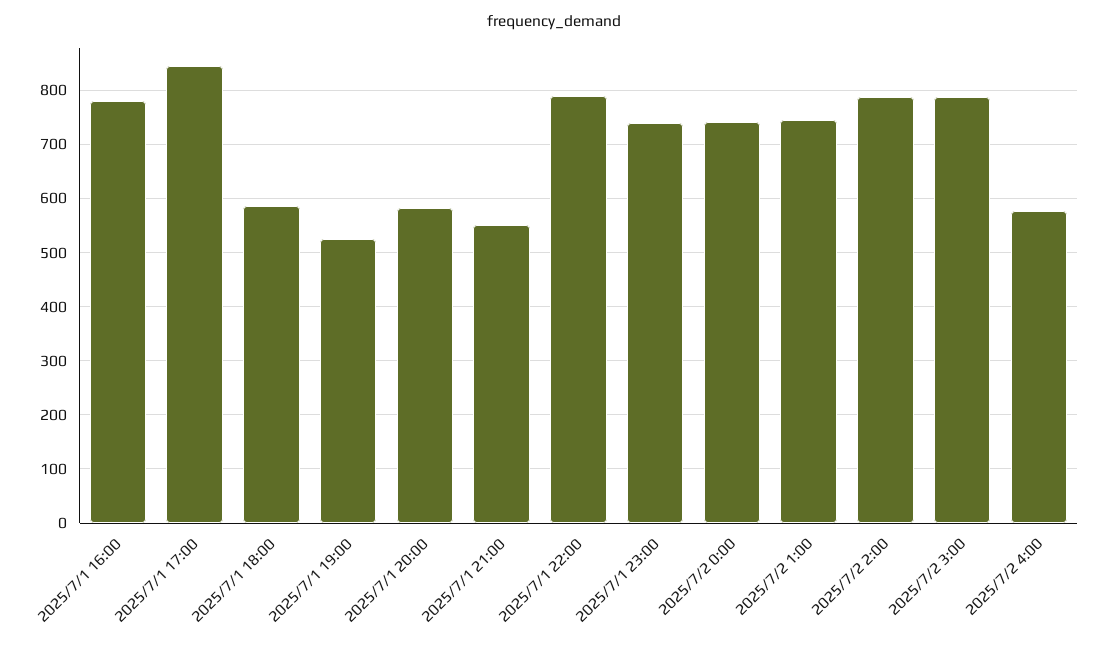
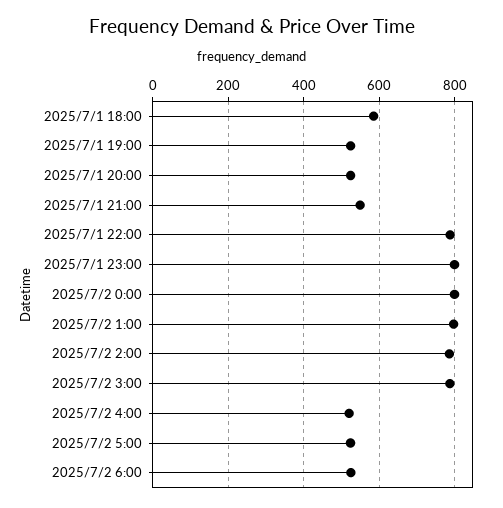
2025/7/1 16:00: 780 -> none
2025/7/1 17:00: 840 -> none
2025/7/1 20:00: 580 -> 520
2025/7/1 23:00: 740 -> 800
2025/7/2 0:00: 740 -> 800
2025/7/2 1:00: 740 -> 800
2025/7/2 4:00: 580 -> 520
2025/7/2 5:00: none -> 520
2025/7/2 6:00: none -> 520

